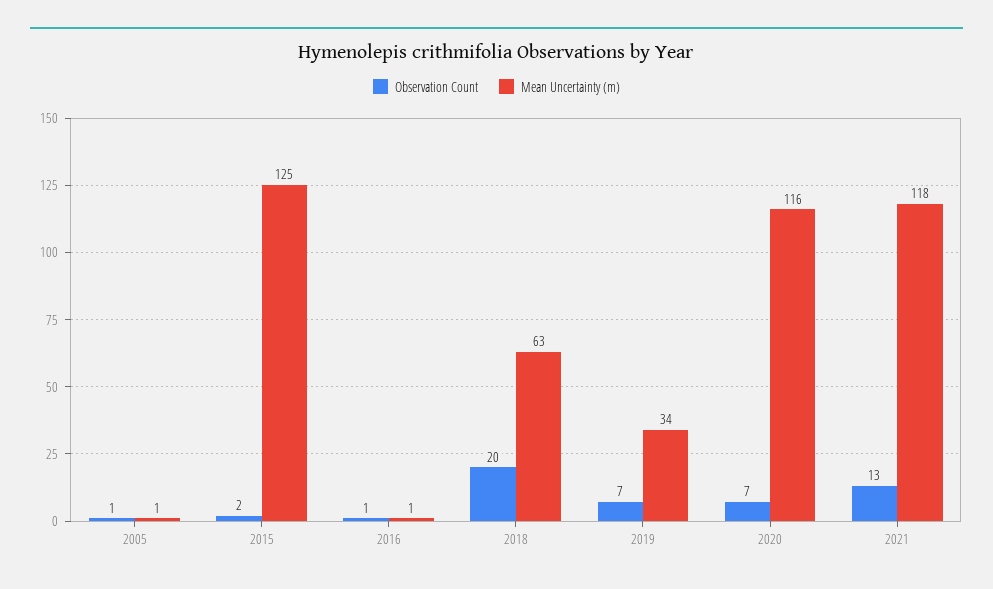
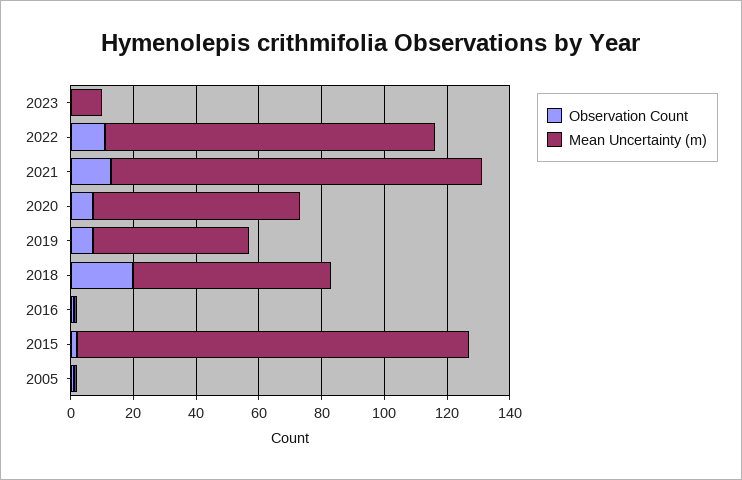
Mean Uncertainty (m), 2019: 34 -> 50
Mean Uncertainty (m), 2020: 116 -> 65
Observation Count, 2023: none -> 0
Mean Uncertainty (m), 2023: none -> 10
Observation Count, 2022: none -> 10
Mean Uncertainty (m), 2022: none -> 105

